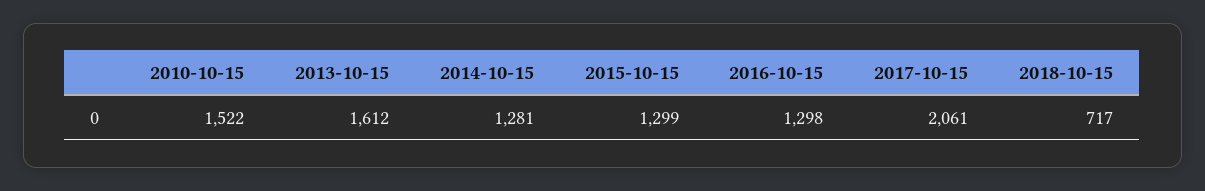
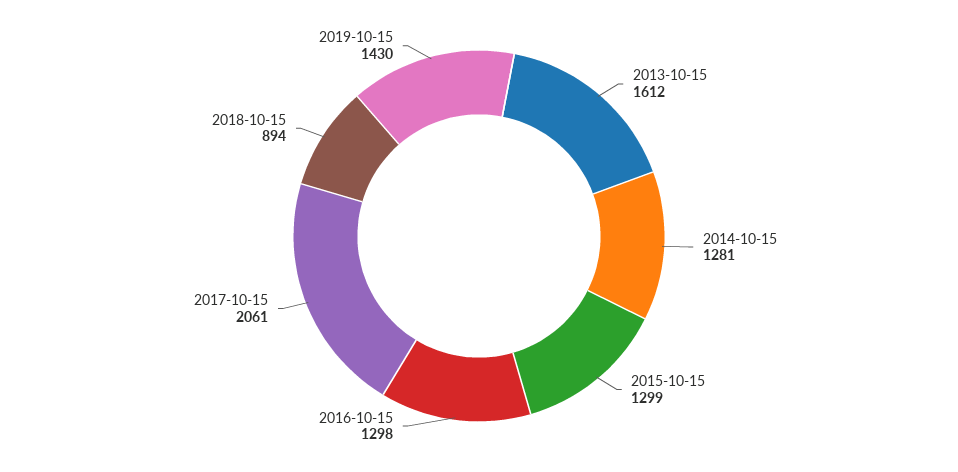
2010-10-15: 1522 -> none
2018-10-15: 717 -> 894
2019-10-15: none -> 1430

